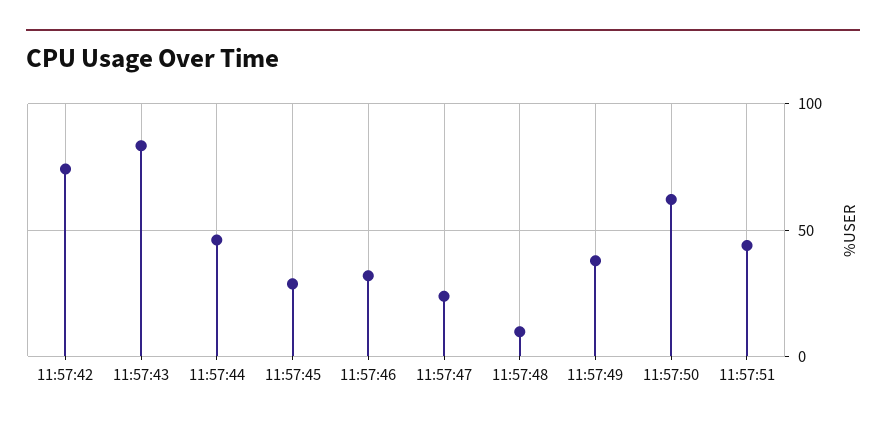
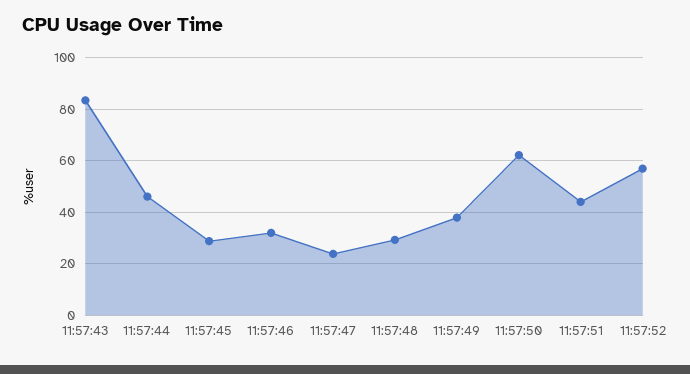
11:57:42: 75 -> none
11:57:48: 10 -> 30
11:57:52: none -> 57.5

